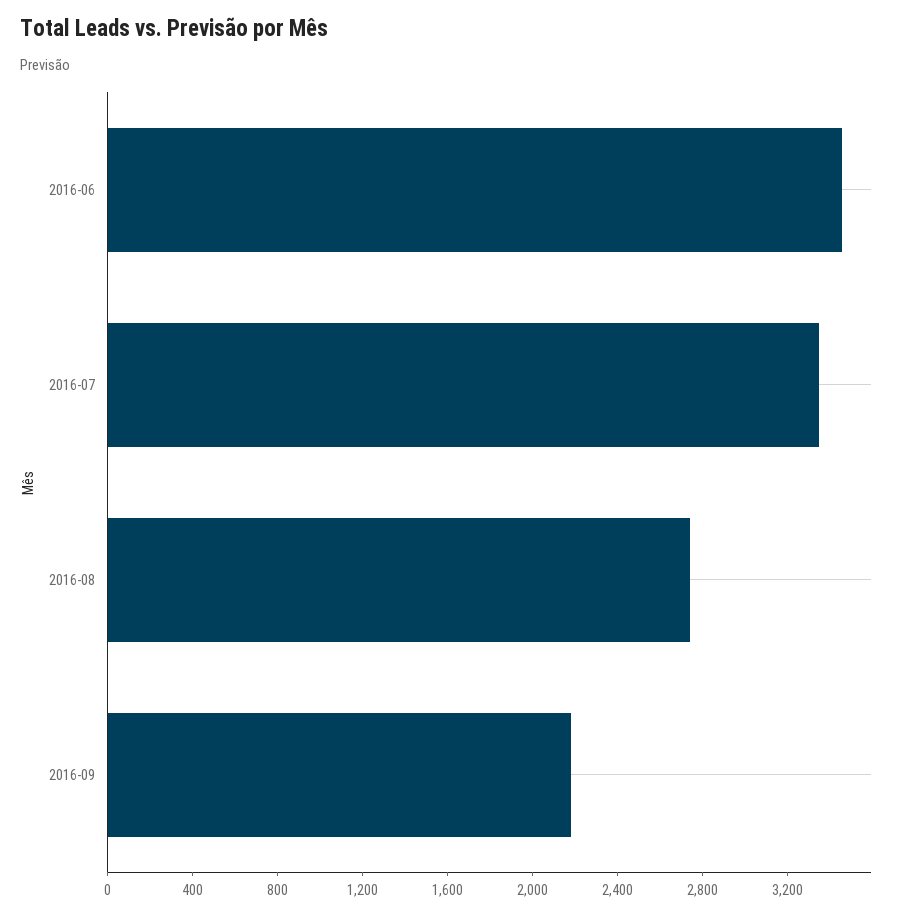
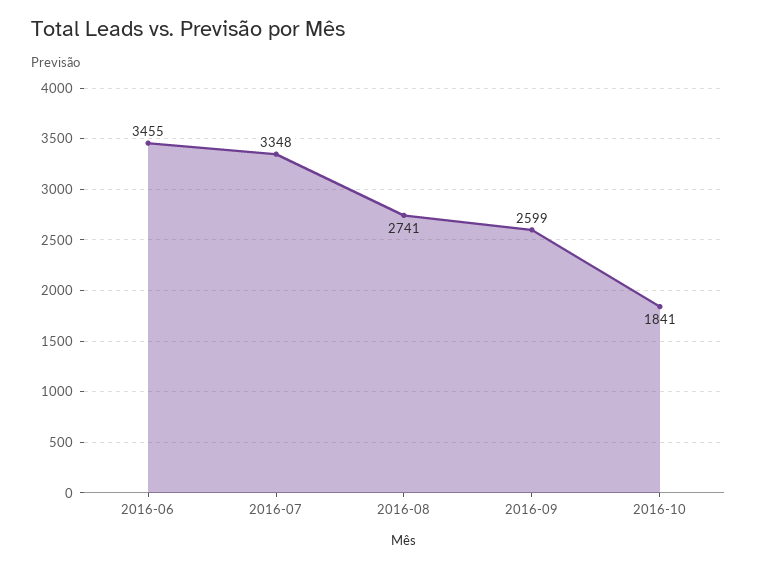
2016-09: 2200 -> 2599
2016-10: none -> 1841

